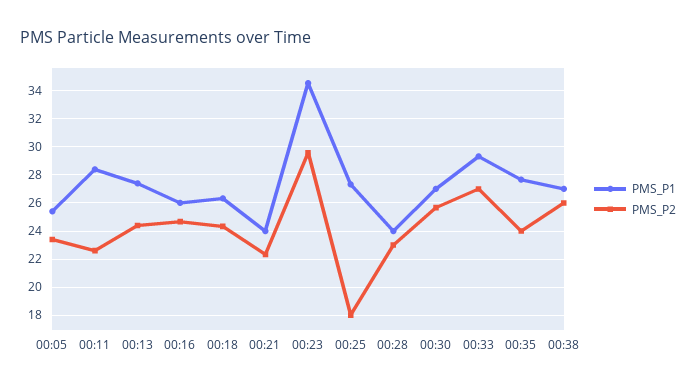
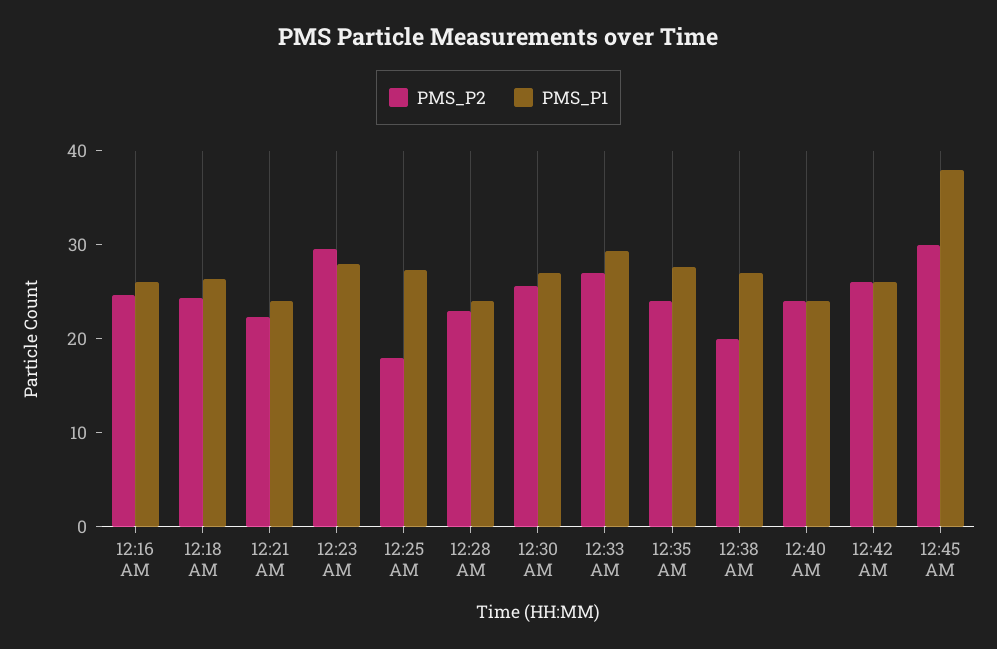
PMS_P1, 00:05: 25.5 -> none
PMS_P2, 00:05: 23.5 -> none
PMS_P1, 00:11: 28.5 -> none
PMS_P2, 00:11: 22.5 -> none
PMS_P1, 00:13: 27.5 -> none
PMS_P2, 00:13: 24.5 -> none
PMS_P1, 00:23: 34.5 -> 28
PMS_P2, 00:38: 26 -> 20
PMS_P2, 12:40 AM: none -> 24
PMS_P1, 12:40 AM: none -> 24
PMS_P2, 12:42 AM: none -> 26
PMS_P1, 12:42 AM: none -> 26
PMS_P2, 12:45 AM: none -> 30
PMS_P1, 12:45 AM: none -> 38

